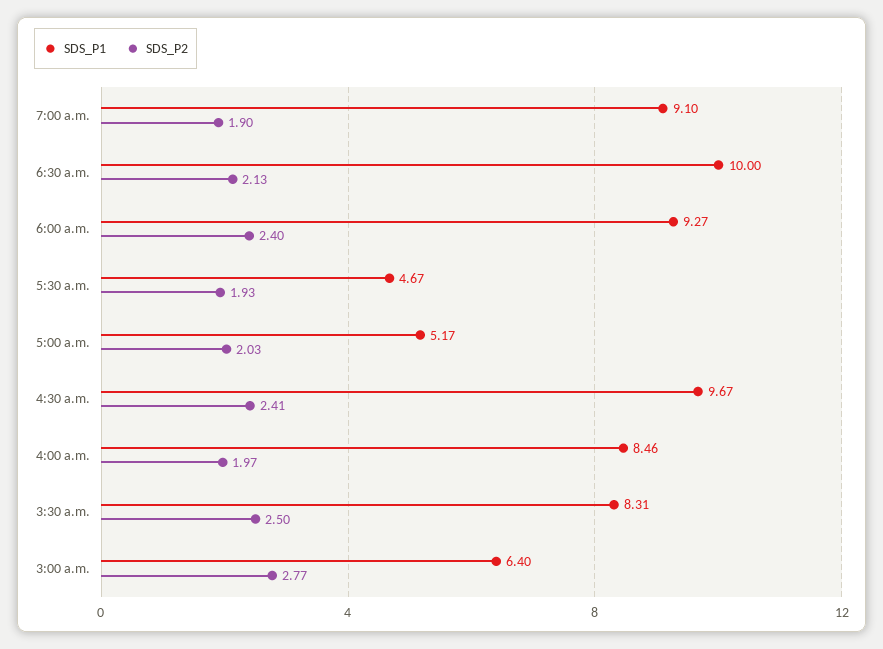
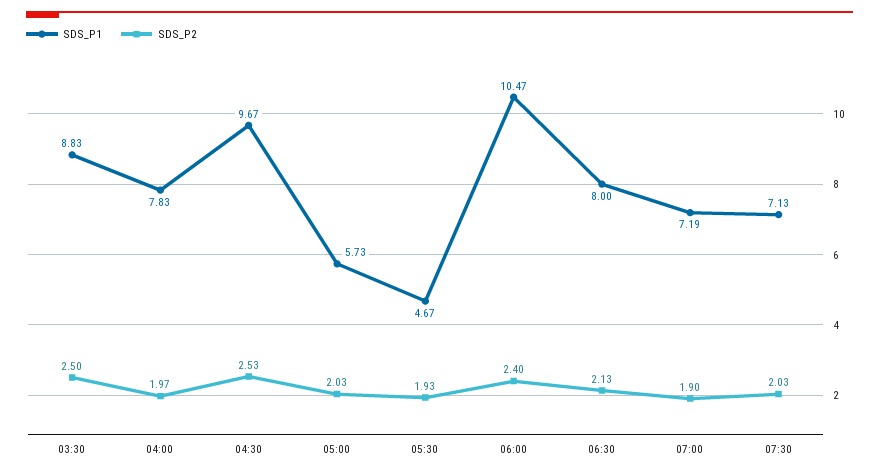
SDS_P1, 7:00 a.m.: 9.1 -> 7.19
SDS_P1, 6:30 a.m.: 10 -> 8
SDS_P1, 6:00 a.m.: 9.27 -> 10.47
SDS_P1, 5:00 a.m.: 5.17 -> 5.73
SDS_P2, 4:30 a.m.: 2.41 -> 2.53
SDS_P1, 4:00 a.m.: 8.46 -> 7.83
SDS_P1, 3:30 a.m.: 8.31 -> 8.83
SDS_P1, 3:00 a.m.: 6.4 -> none
SDS_P2, 3:00 a.m.: 2.77 -> none
SDS_P1, 07:30: none -> 7.13
SDS_P2, 07:30: none -> 2.03

